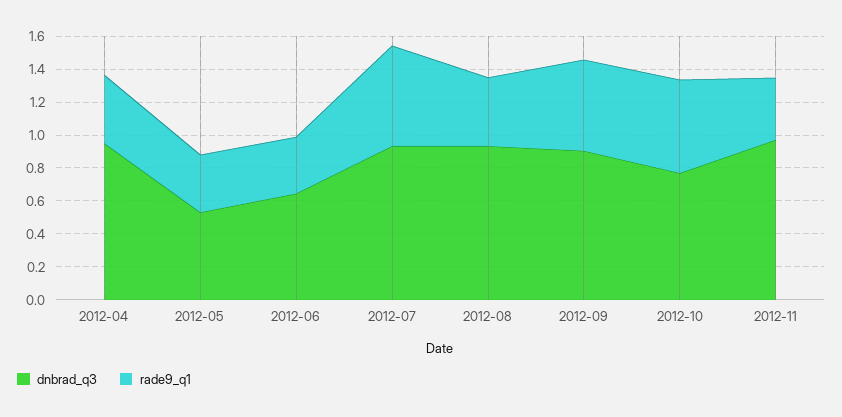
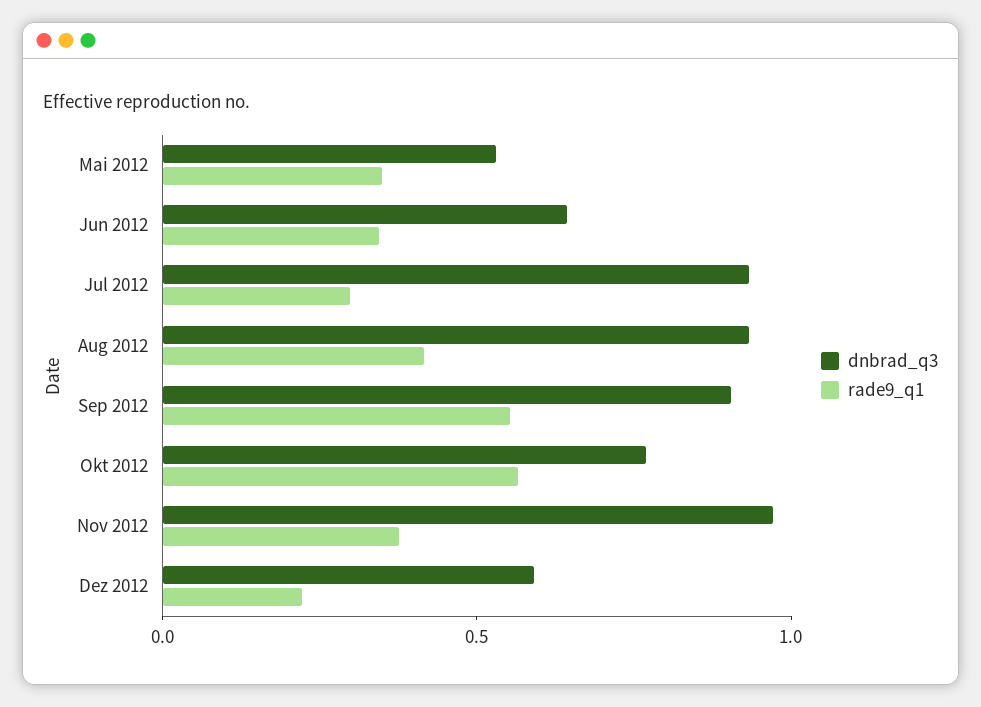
dnbrad_q3, 2012-04: 0.95 -> none
rade9_q1, 2012-04: 0.4 -> none
rade9_q1, 2012-07: 0.6 -> 0.3
dnbrad_q3, Dez 2012: none -> 0.6
rade9_q1, Dez 2012: none -> 0.2

